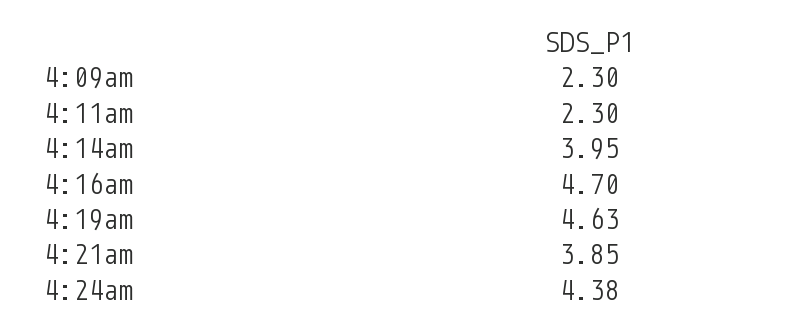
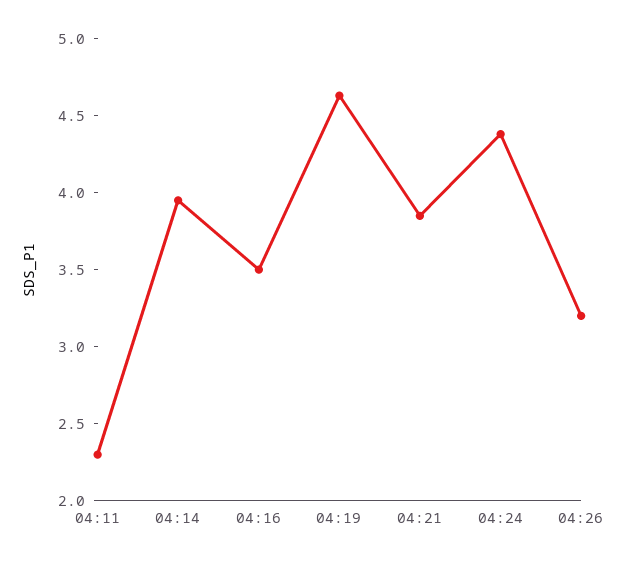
4:09am: 2.3 -> none
4:16am: 4.7 -> 3.5
04:26: none -> 3.2

